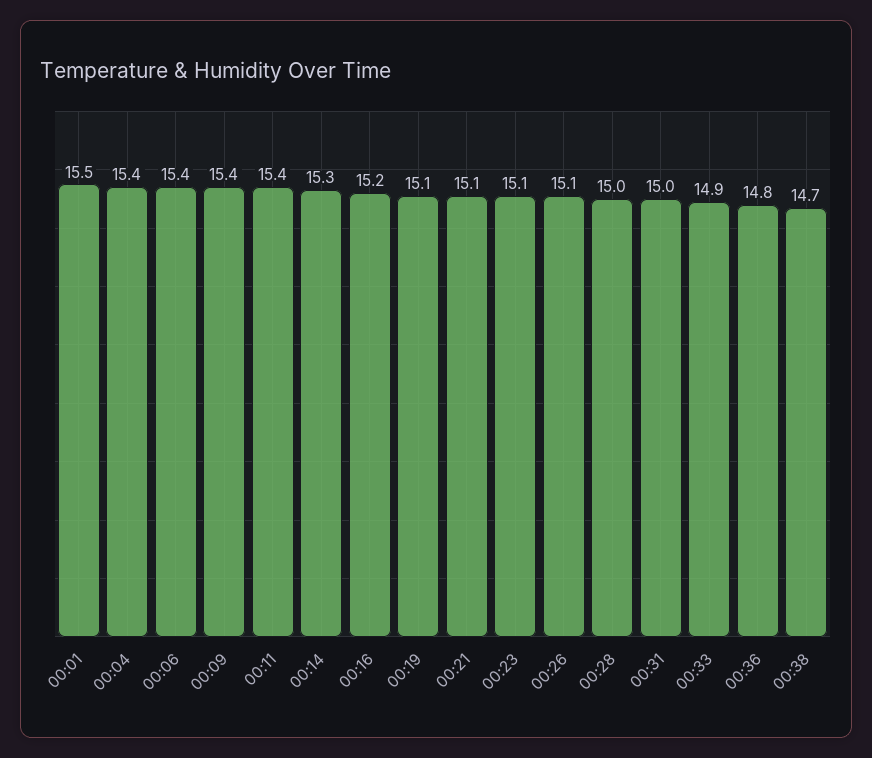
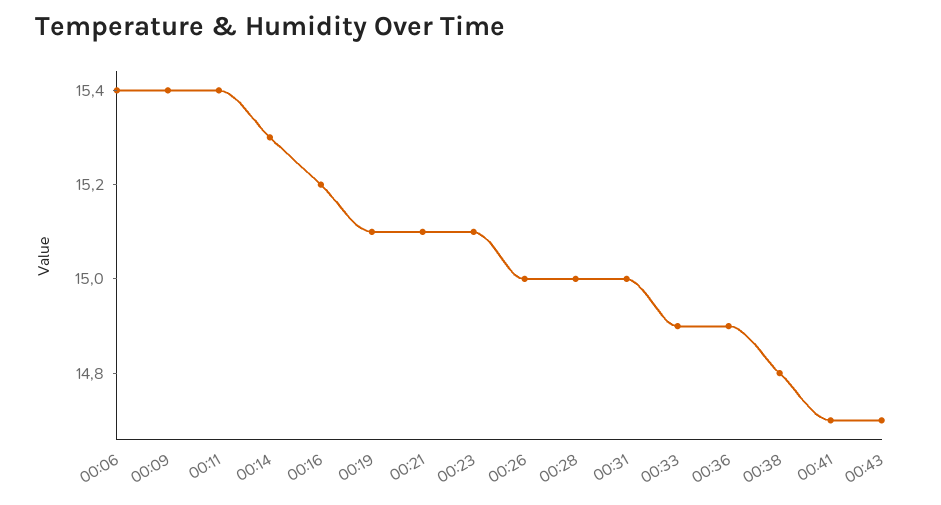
00:01: 15.5 -> none
00:04: 15.4 -> none
00:26: 15.1 -> 15
00:36: 14.8 -> 14.9
00:38: 14.7 -> 14.8
00:41: none -> 14.7
00:43: none -> 14.7

